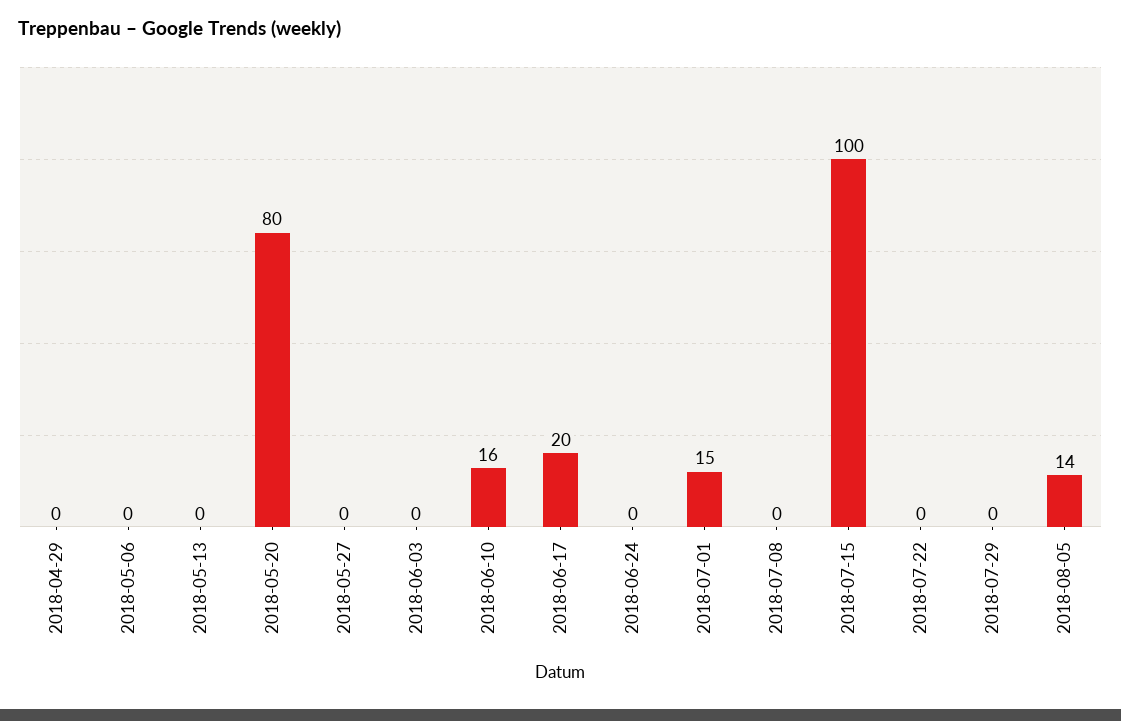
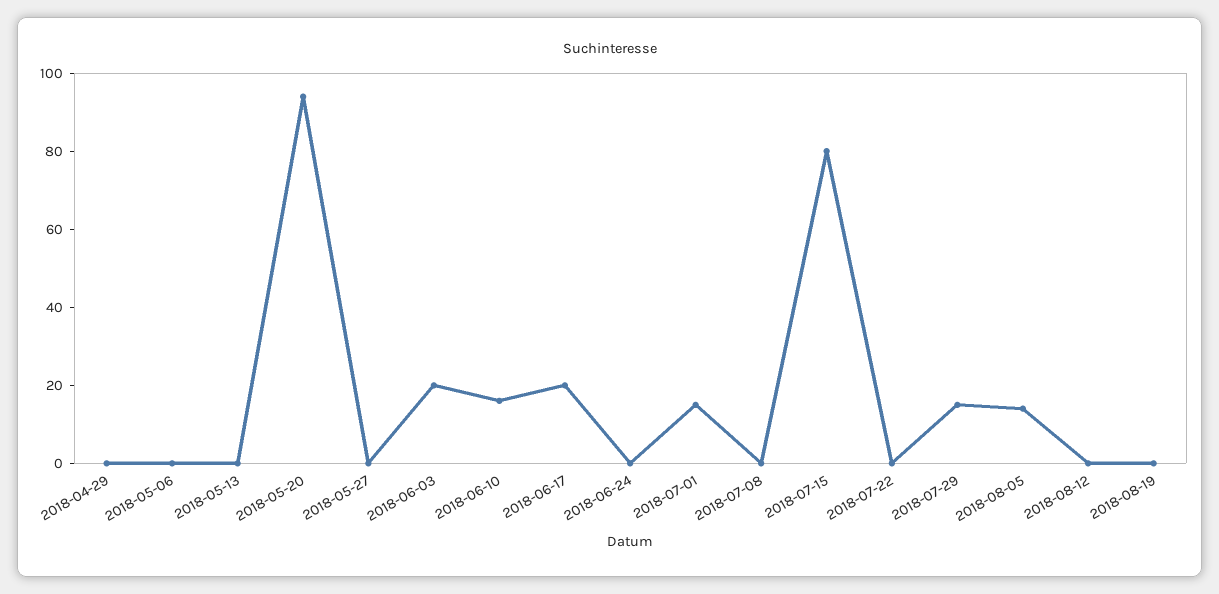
2018-05-20: 80 -> 95
2018-06-03: 0 -> 20
2018-07-15: 100 -> 80
2018-07-29: 0 -> 15
2018-08-12: none -> 0
2018-08-19: none -> 0

